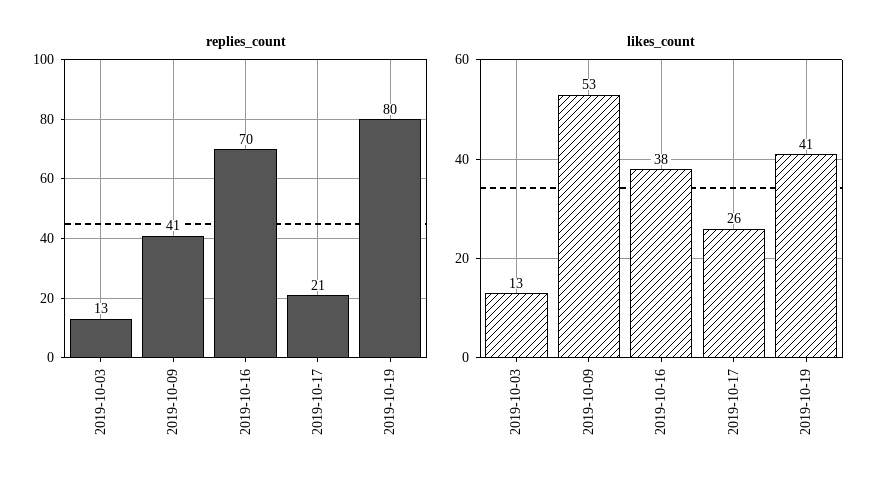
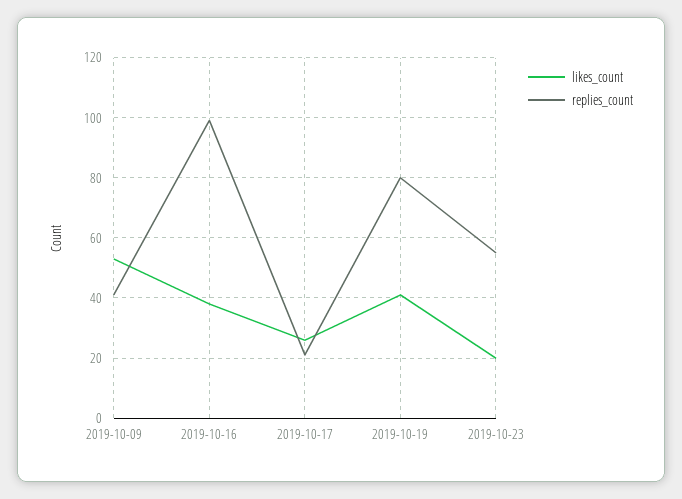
replies_count, 2019-10-03: 13 -> none
replies_count, 2019-10-16: 70 -> 100
likes_count, 2019-10-03: 13 -> none
likes_count, 2019-10-23: none -> 20
replies_count, 2019-10-23: none -> 55

